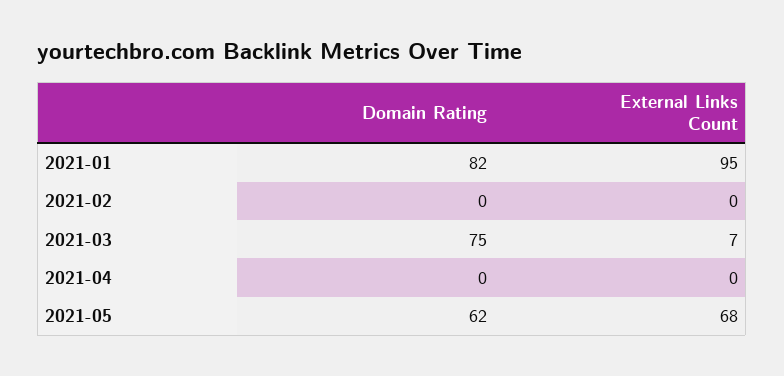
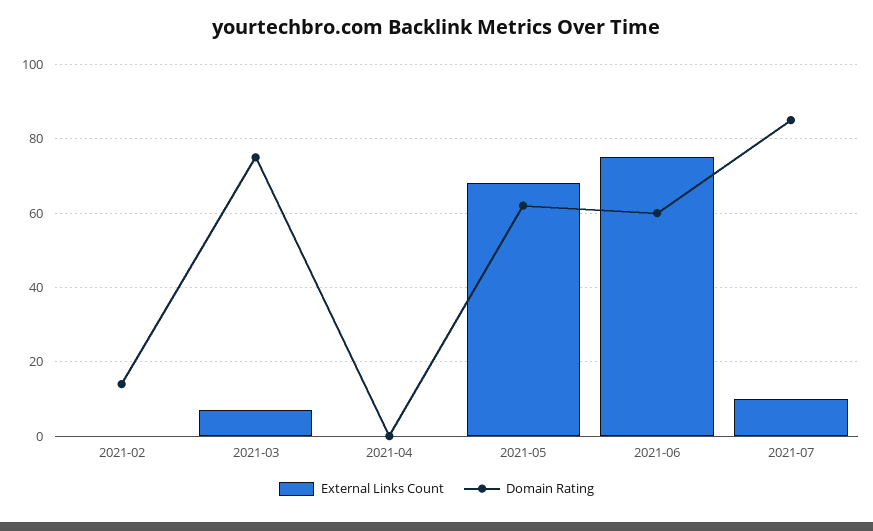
Domain Rating, 2021-01: 82 -> none
External Links Count, 2021-01: 95 -> none
Domain Rating, 2021-02: 0 -> 15
External Links Count, 2021-06: none -> 75
Domain Rating, 2021-06: none -> 60
External Links Count, 2021-07: none -> 10
Domain Rating, 2021-07: none -> 85

